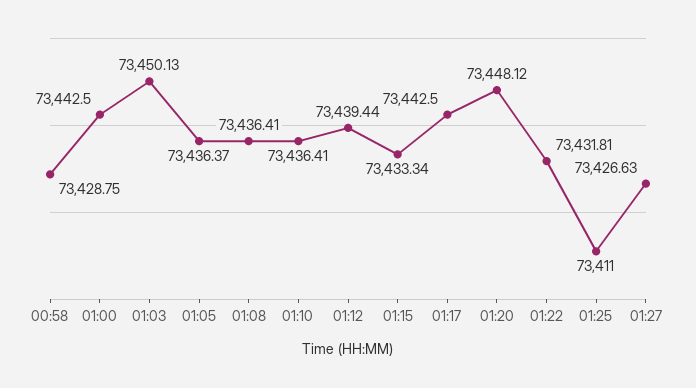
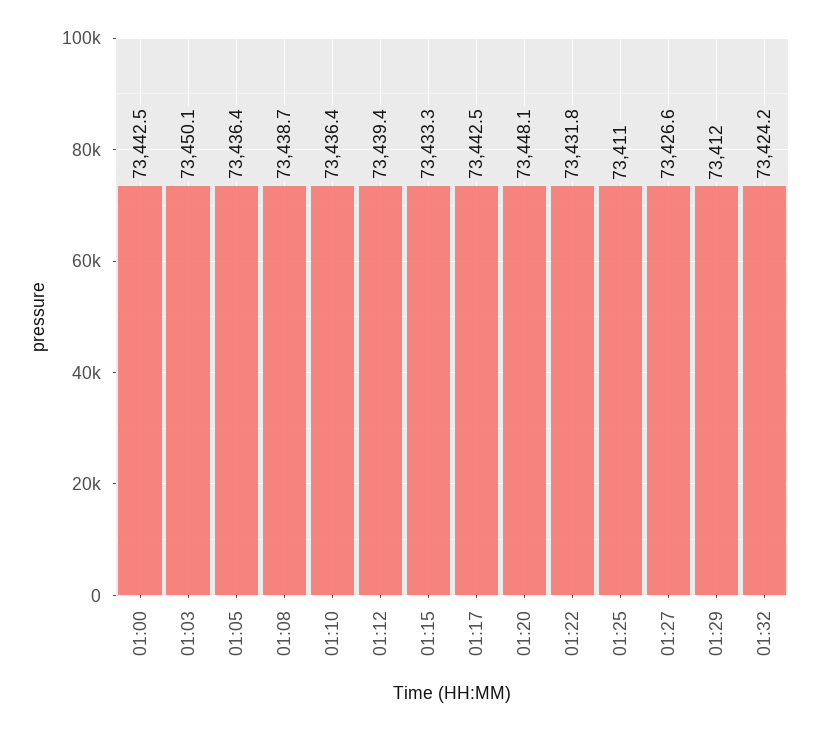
00:58: 73428.75 -> none
01:08: 73436.41 -> 73438.7
01:29: none -> 73412
01:32: none -> 73424.2

